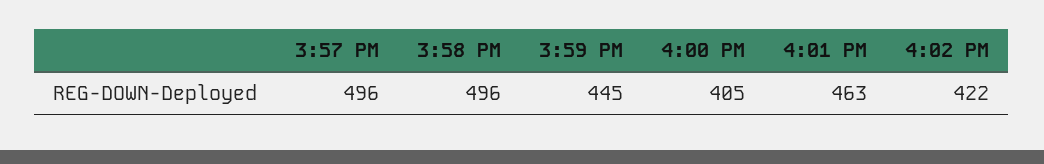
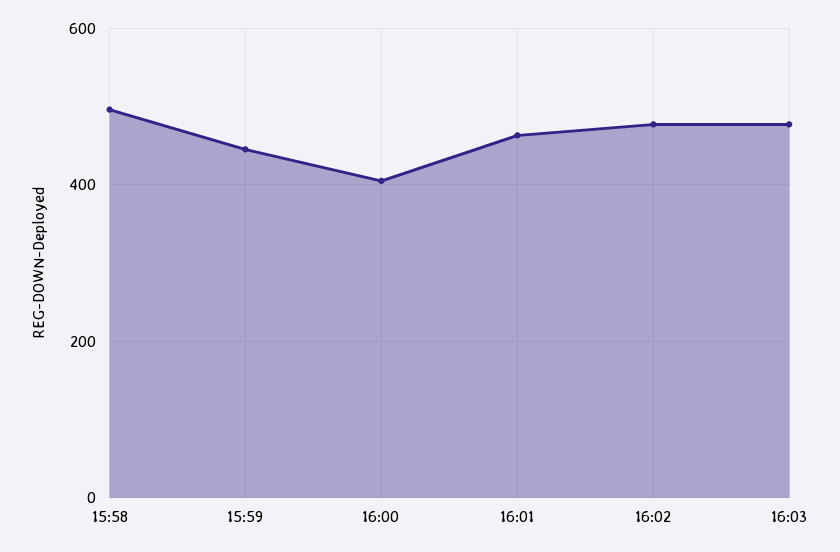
3:57 PM: 496 -> none
4:02 PM: 422 -> 480
16:03: none -> 480

